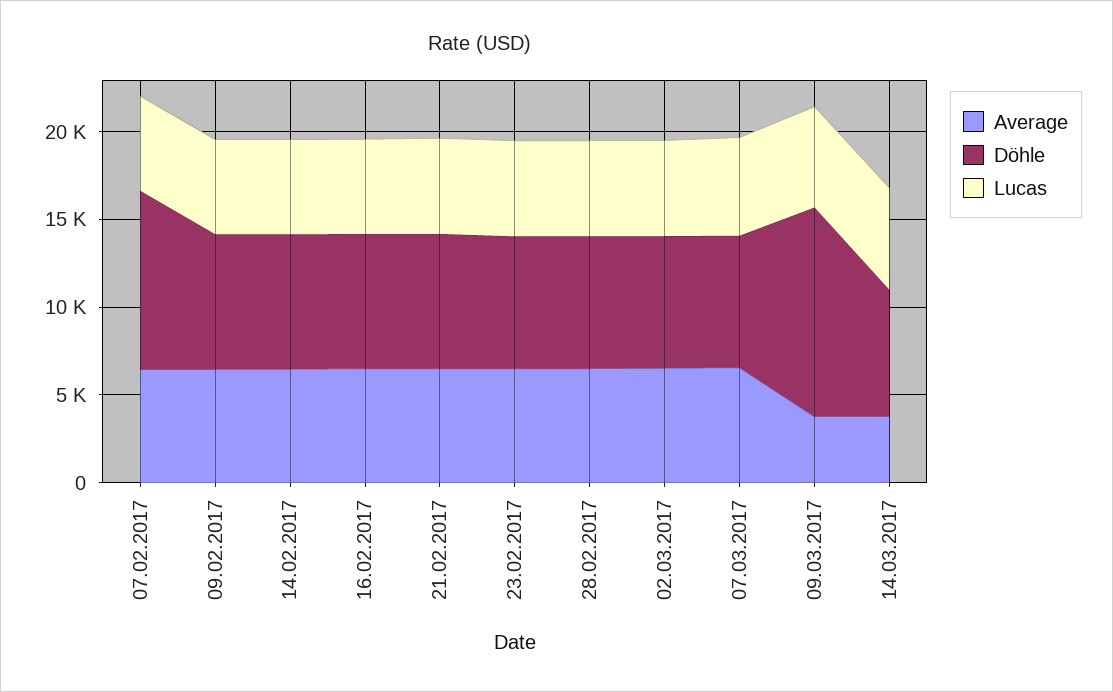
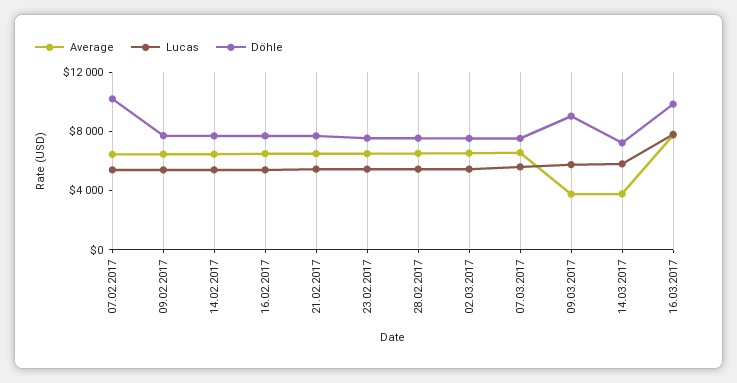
Döhle, 09.03.2017: 12000 -> 9000
Average, 16.03.2017: none -> 8000
Lucas, 16.03.2017: none -> 8000
Döhle, 16.03.2017: none -> 10000

